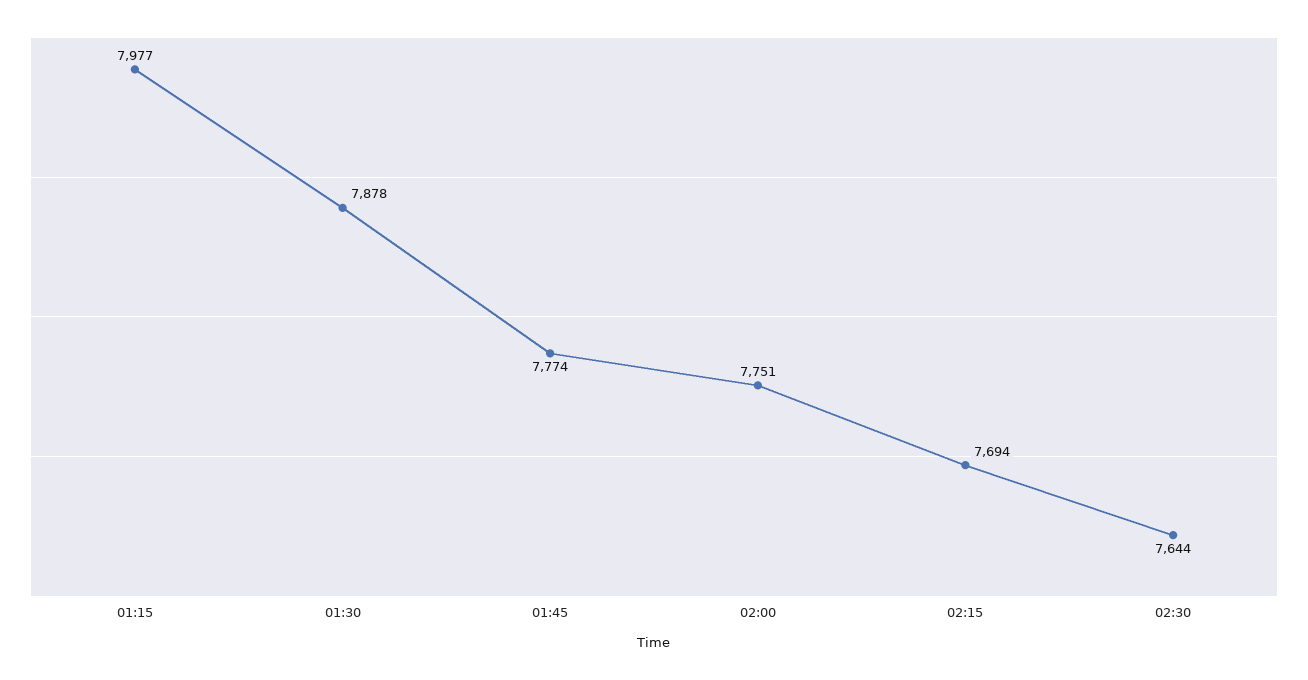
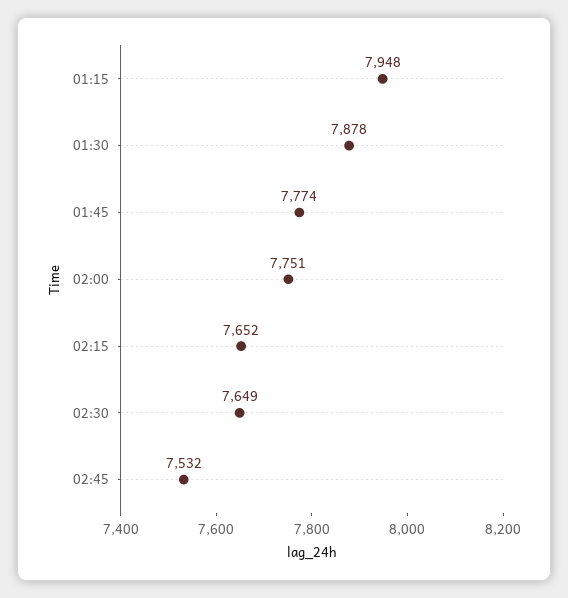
01:15: 7977 -> 7948
02:15: 7694 -> 7652
02:30: 7644 -> 7649
02:45: none -> 7532

